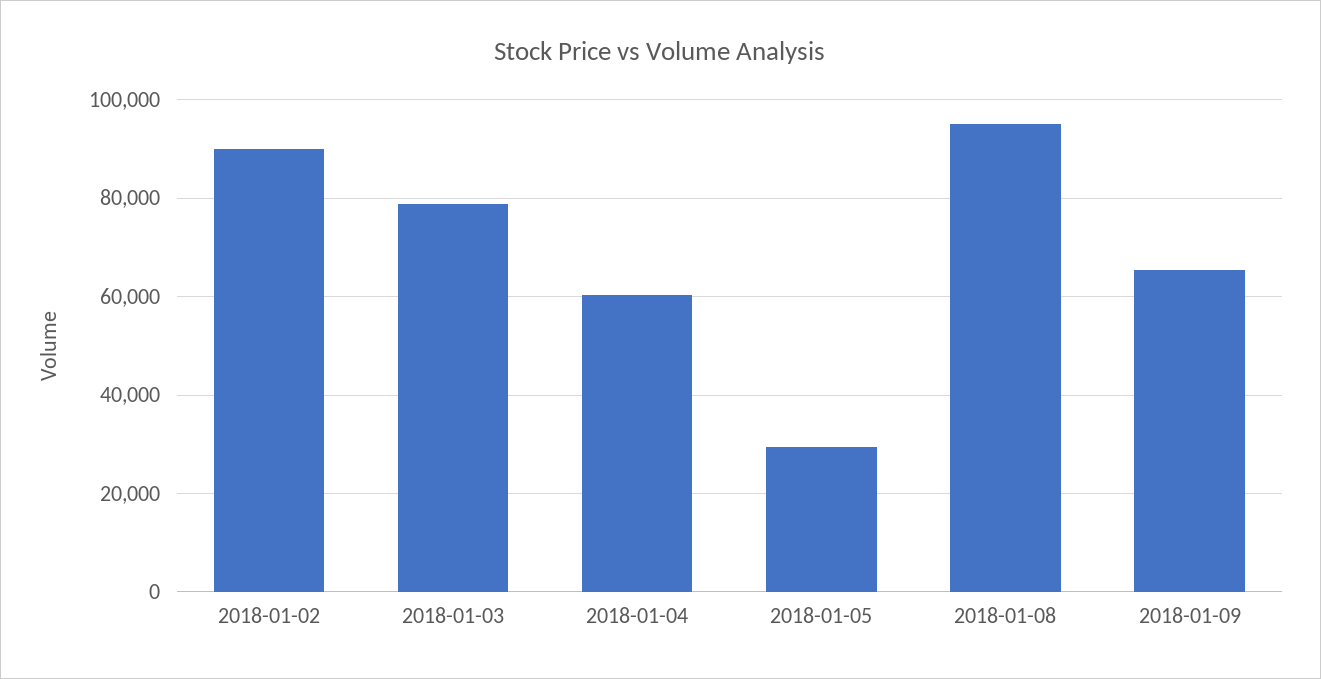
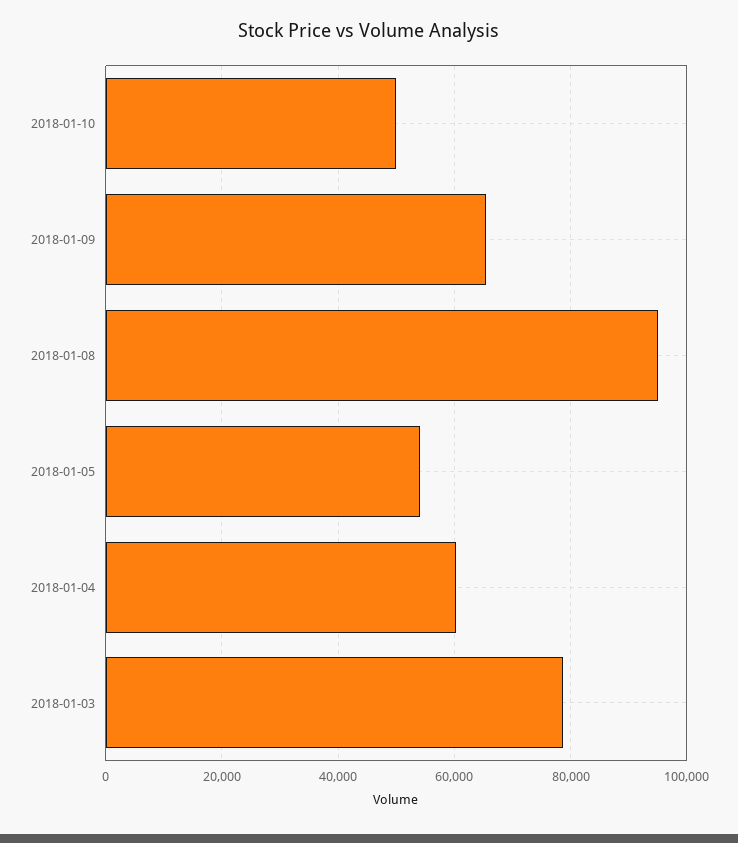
2018-01-02: 90000 -> none
2018-01-05: 30000 -> 54000
2018-01-10: none -> 50000

